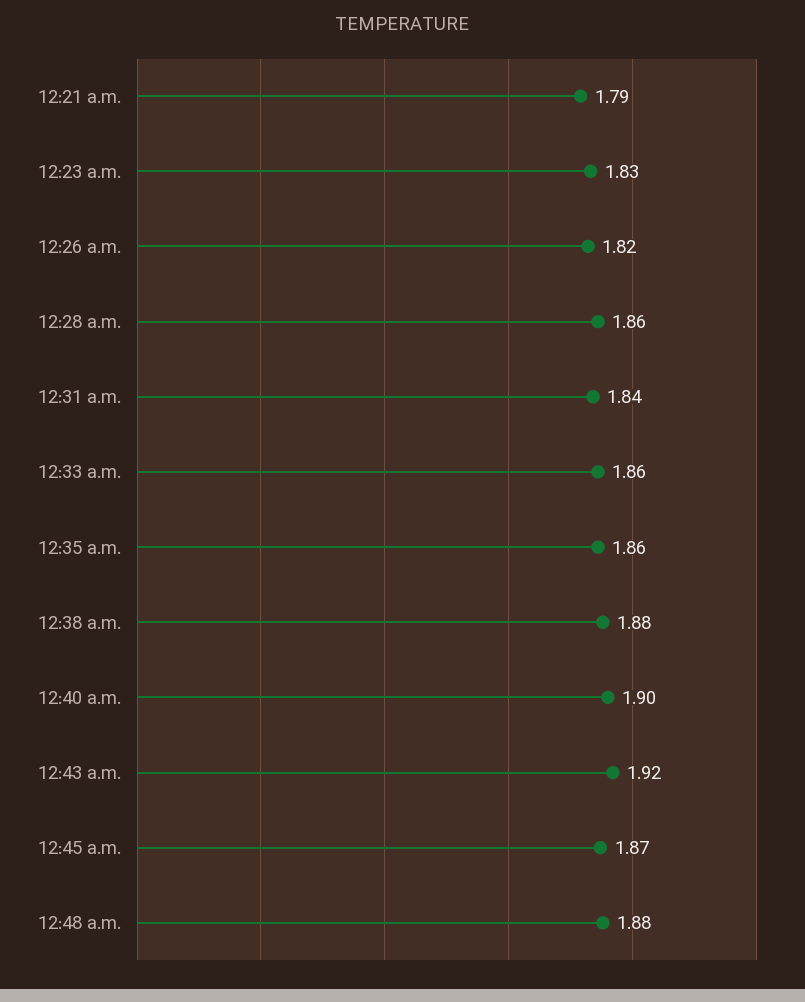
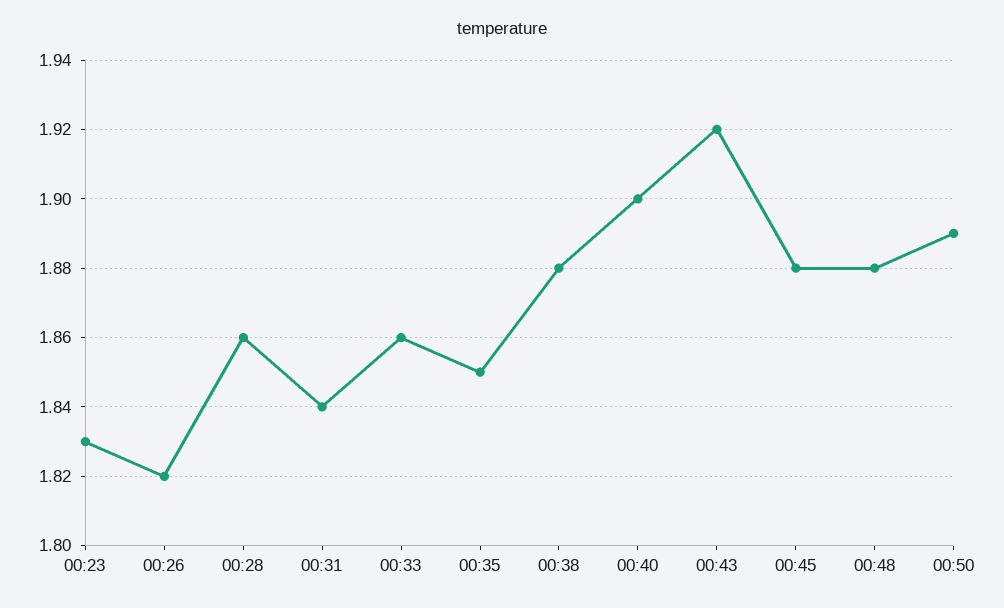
12:21 a.m.: 1.79 -> none
12:35 a.m.: 1.86 -> 1.85
12:45 a.m.: 1.87 -> 1.88
00:50: none -> 1.89

